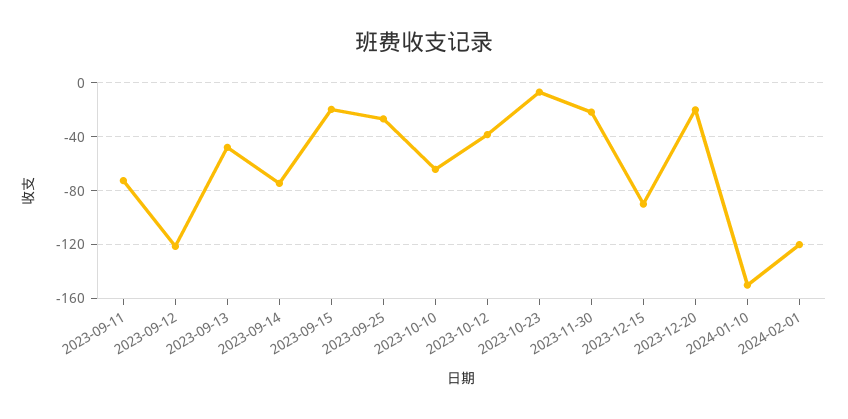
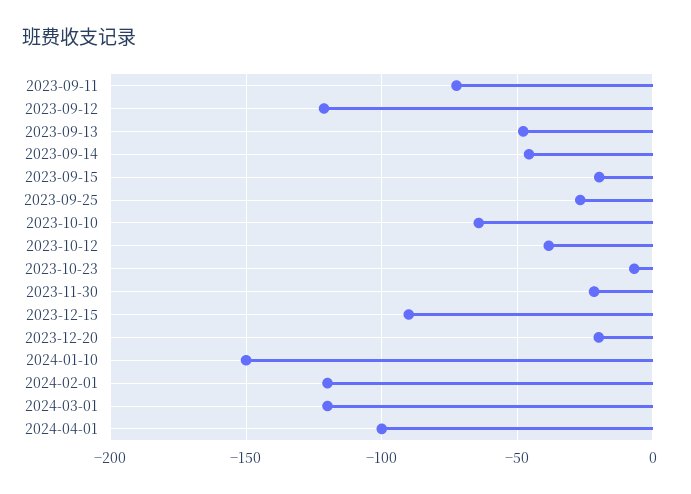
2023-09-14: -75 -> -45
2024-03-01: none -> -120
2024-04-01: none -> -100

